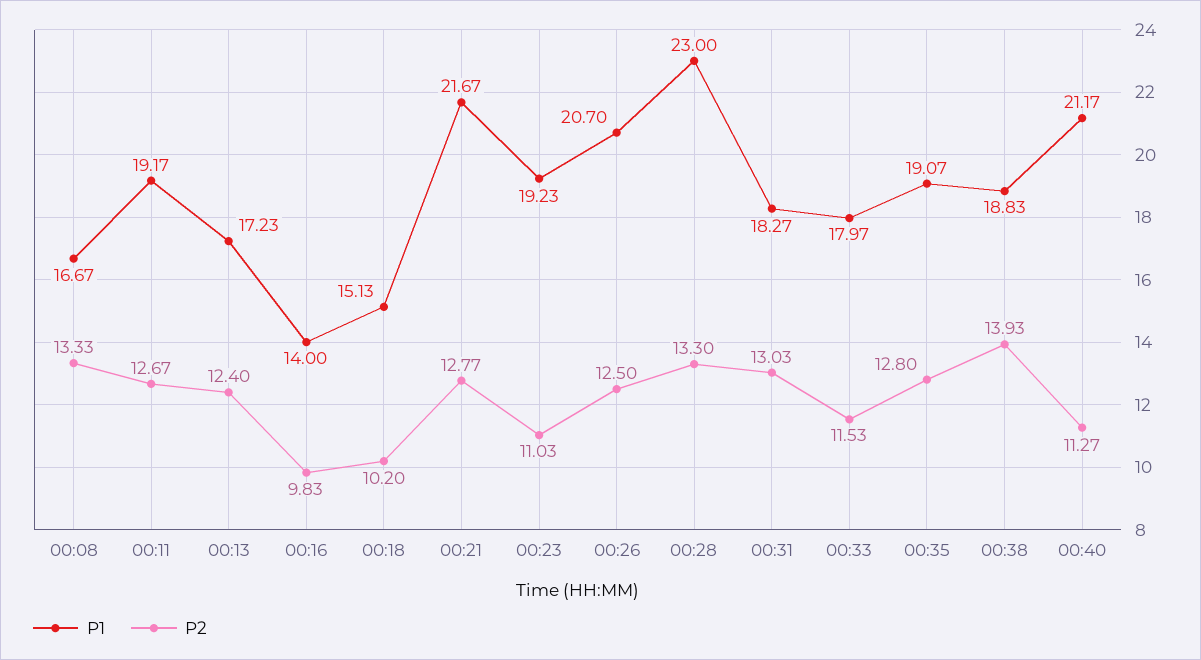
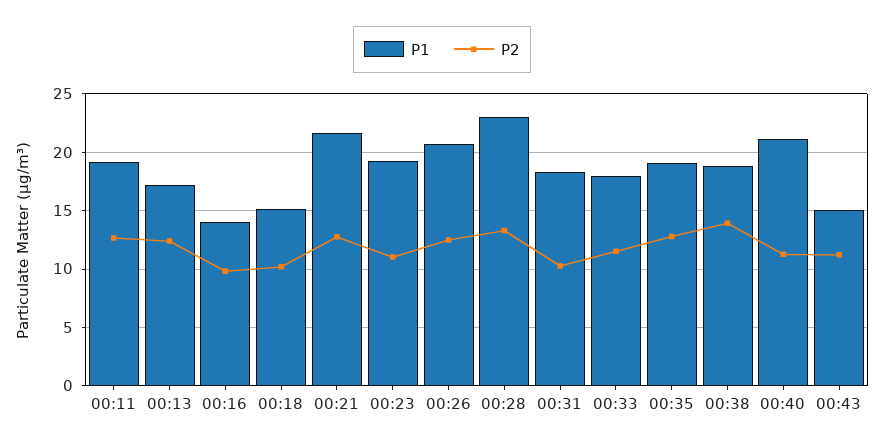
P1, 00:08: 16.67 -> none
P2, 00:08: 13.33 -> none
P2, 00:31: 13.03 -> 10
P1, 00:43: none -> 15
P2, 00:43: none -> 11

